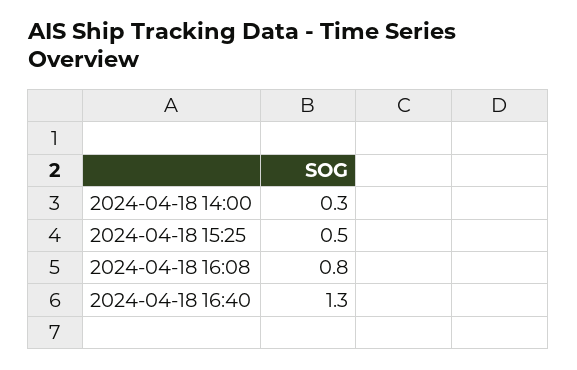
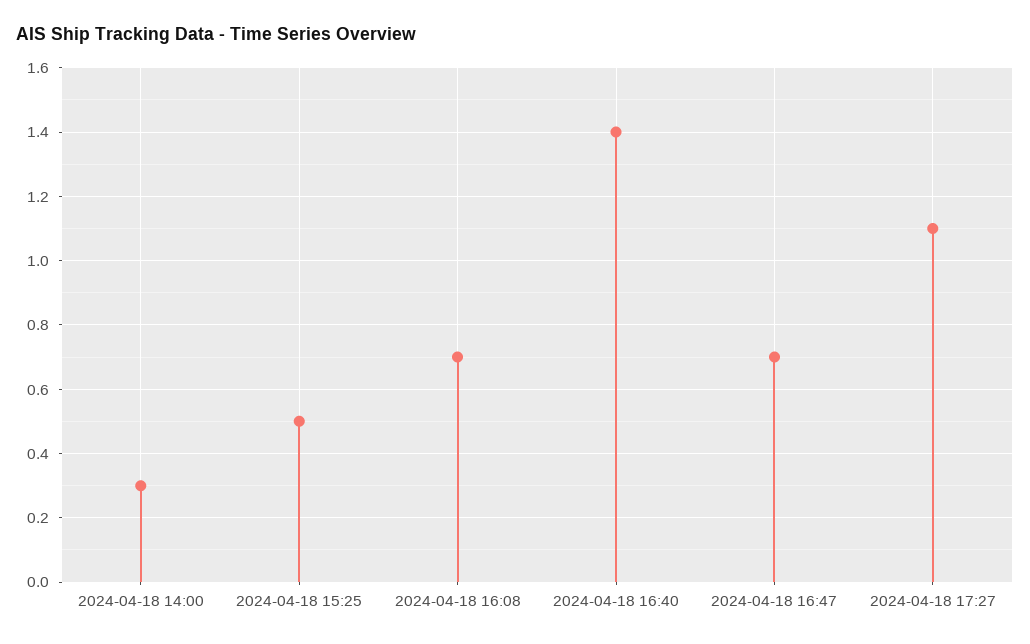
2024-04-18 16:08: 0.8 -> 0.7
2024-04-18 16:40: 1.3 -> 1.4
2024-04-18 16:47: none -> 0.7
2024-04-18 17:27: none -> 1.1

